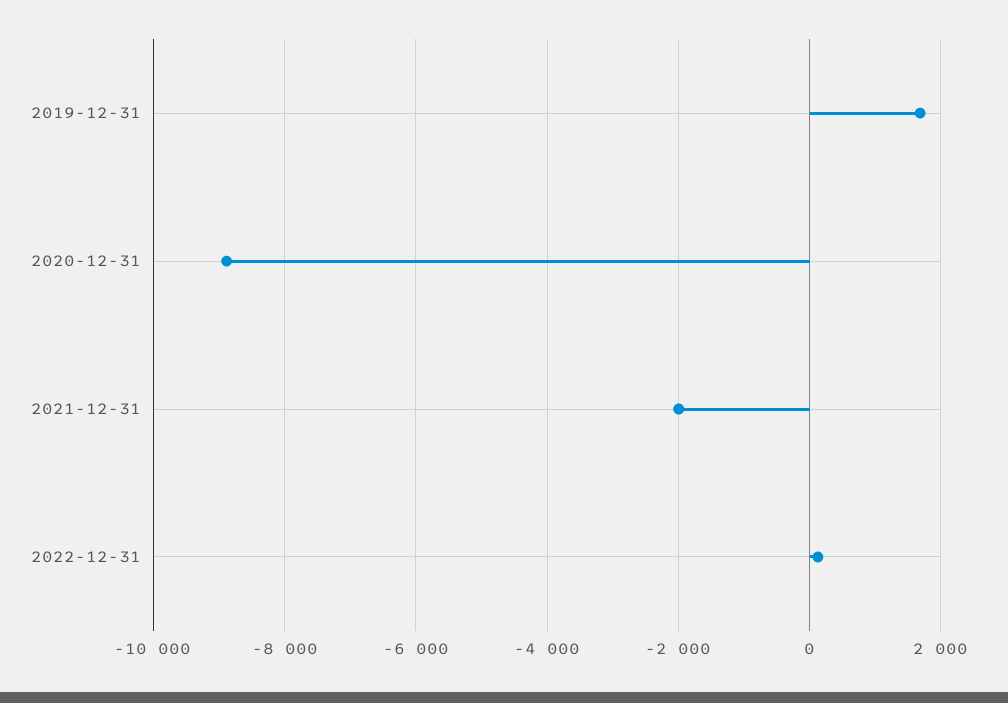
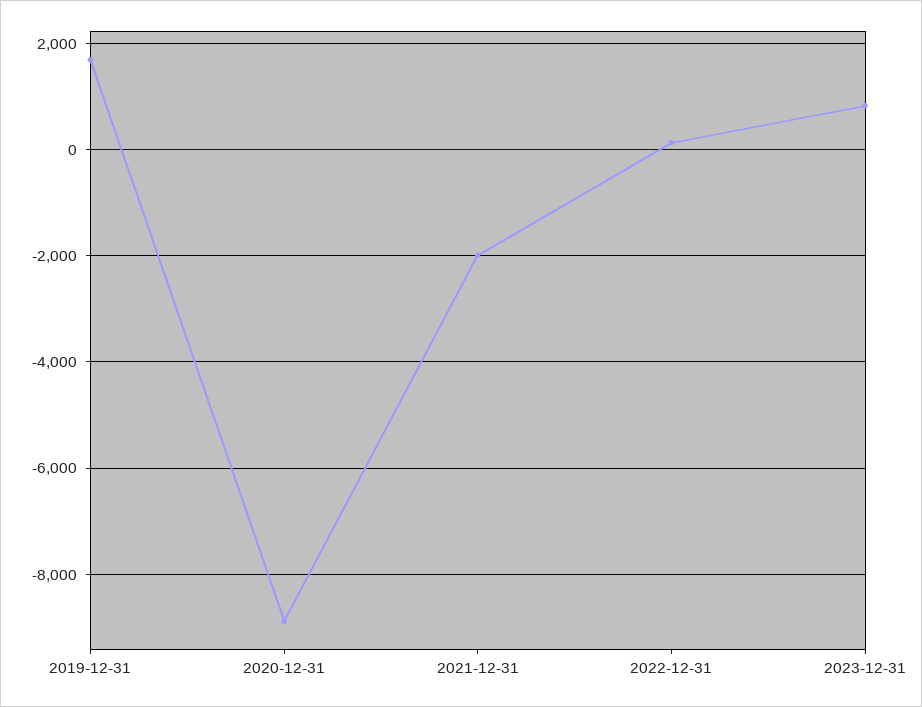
2023-12-31: none -> 800

